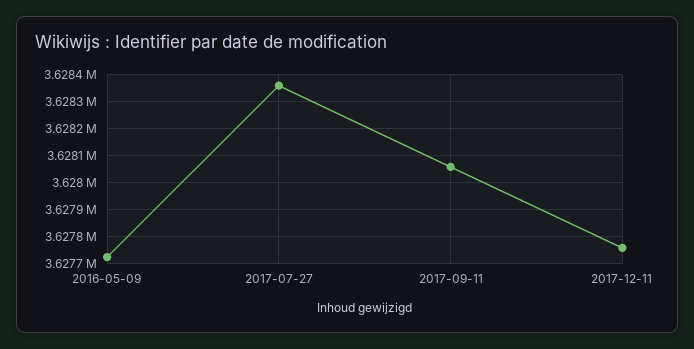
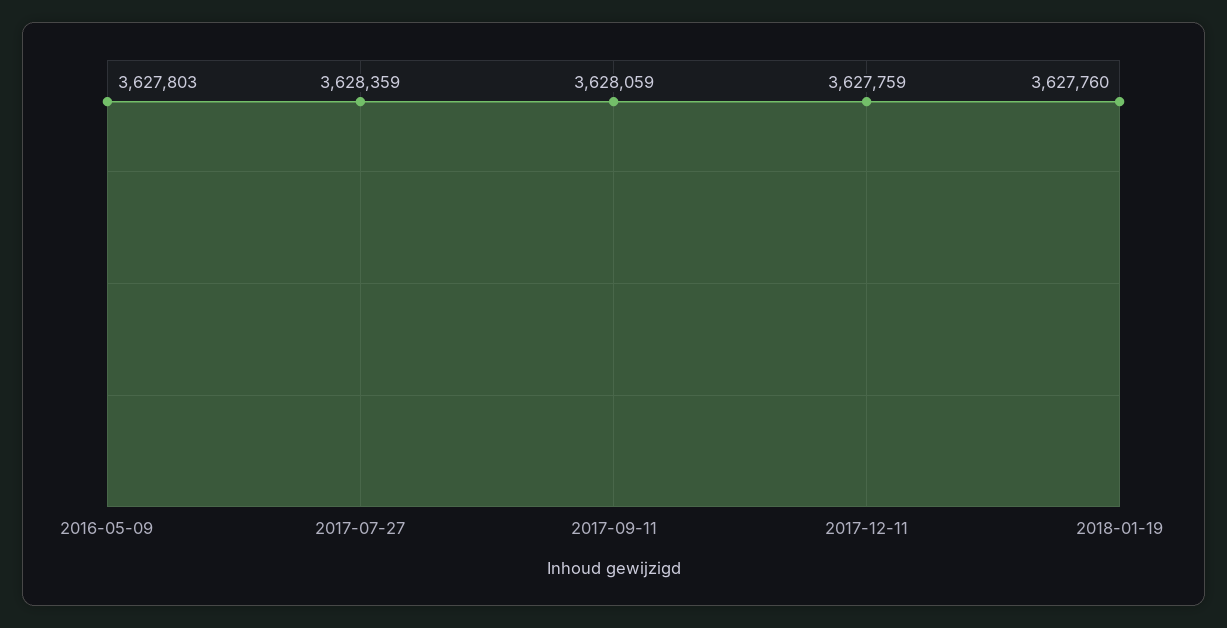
2016-05-09: 3627725 -> 3627803
2018-01-19: none -> 3627760

